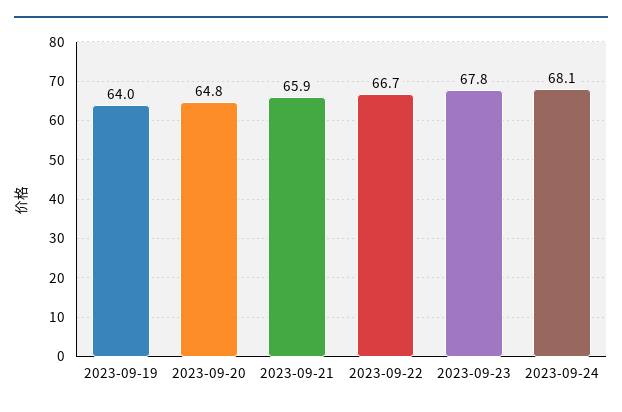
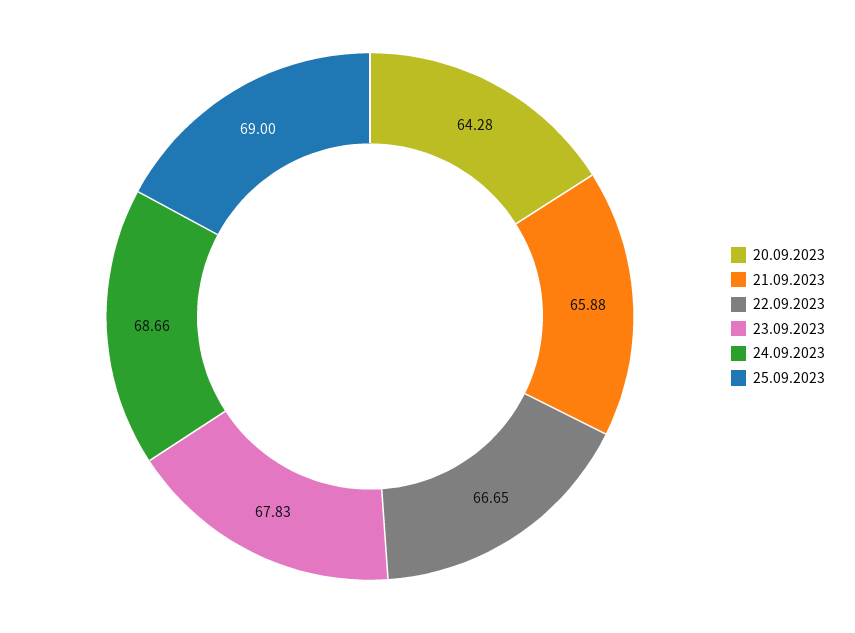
2023-09-19: 64 -> none
2023-09-20: 64.8 -> 64.28
2023-09-24: 68.1 -> 68.66
25.09.2023: none -> 69

